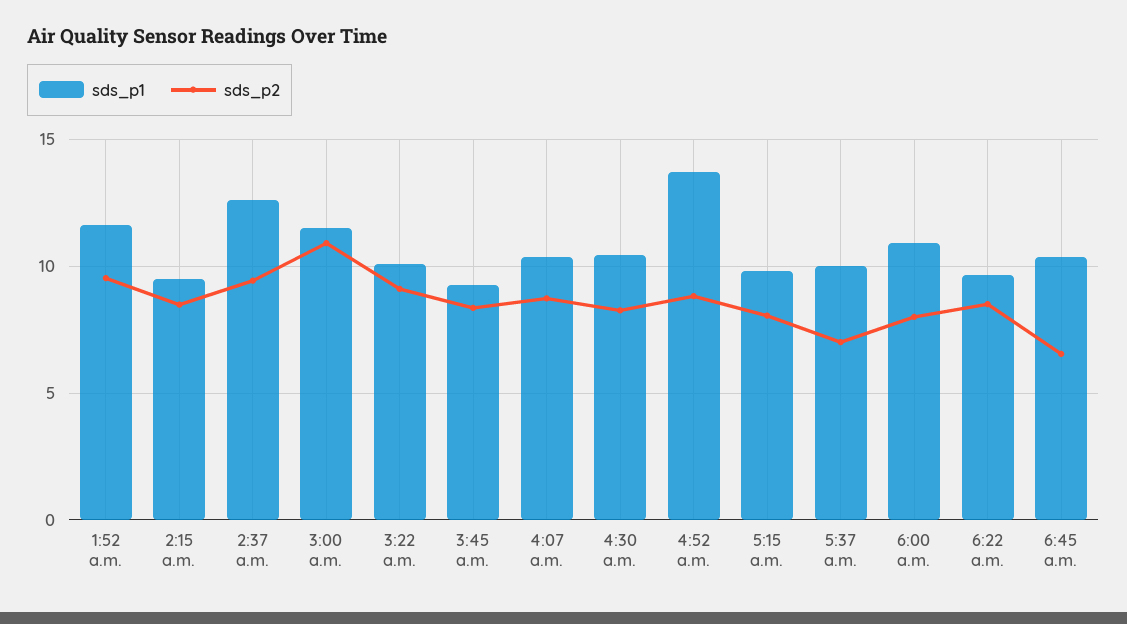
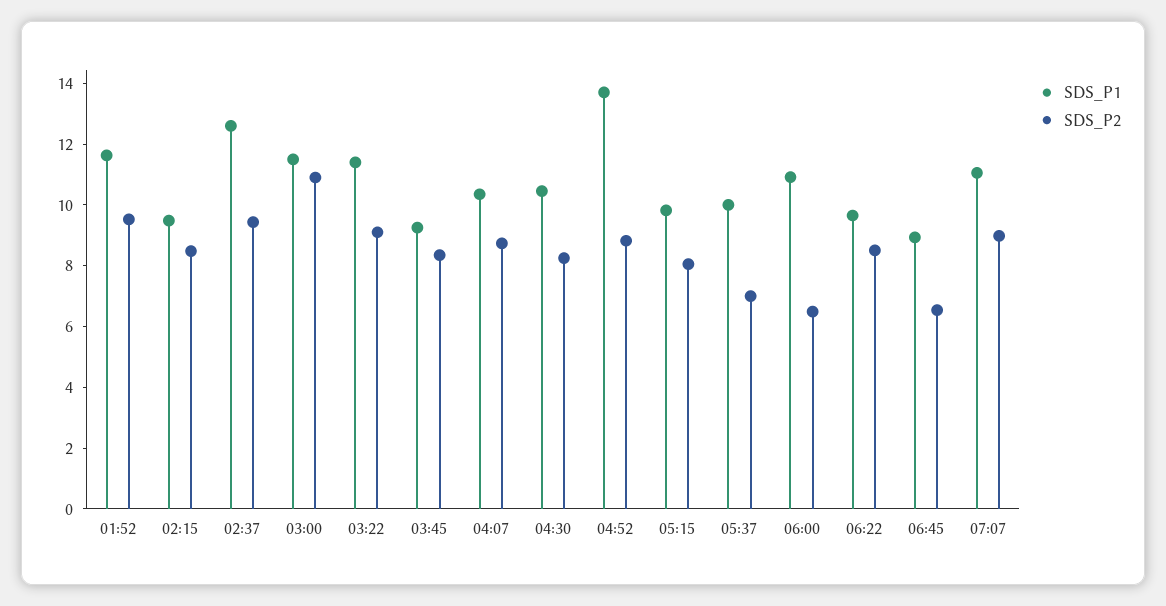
sds_p1, 3:22 a.m.: 10 -> 11.5
sds_p2, 6:00 a.m.: 8 -> 6.5
sds_p1, 6:45 a.m.: 10.5 -> 9
sds_p1, 07:07: none -> 11
sds_p2, 07:07: none -> 9

